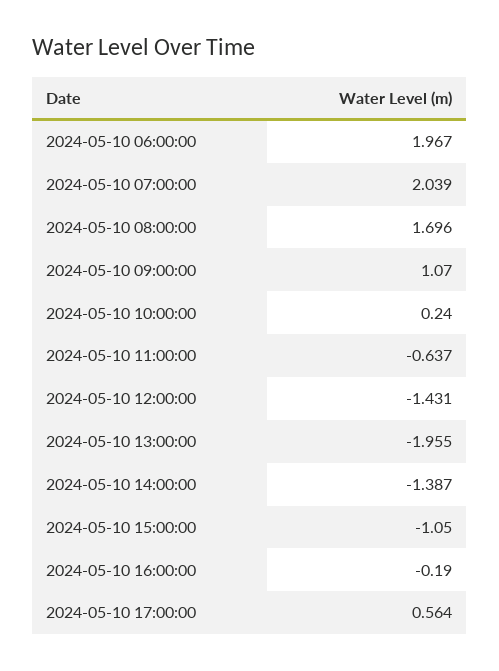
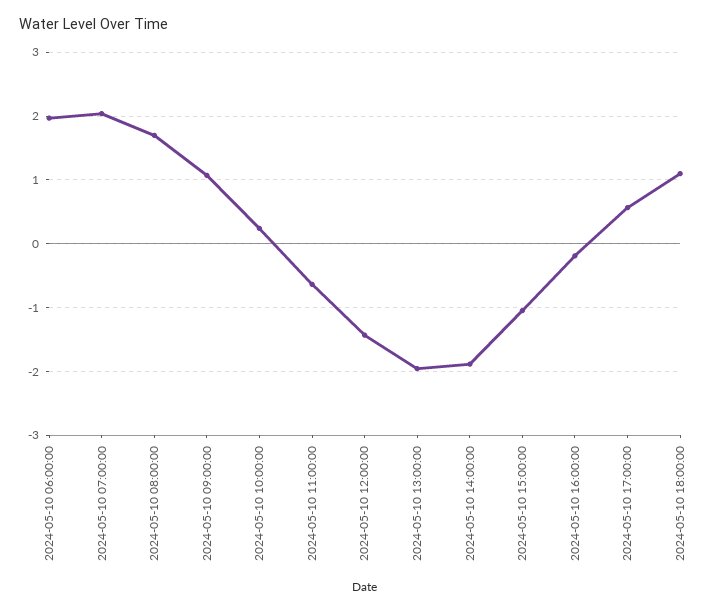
2024-05-10 14:00:00: -1.387 -> -1.9
2024-05-10 18:00:00: none -> 1.1

